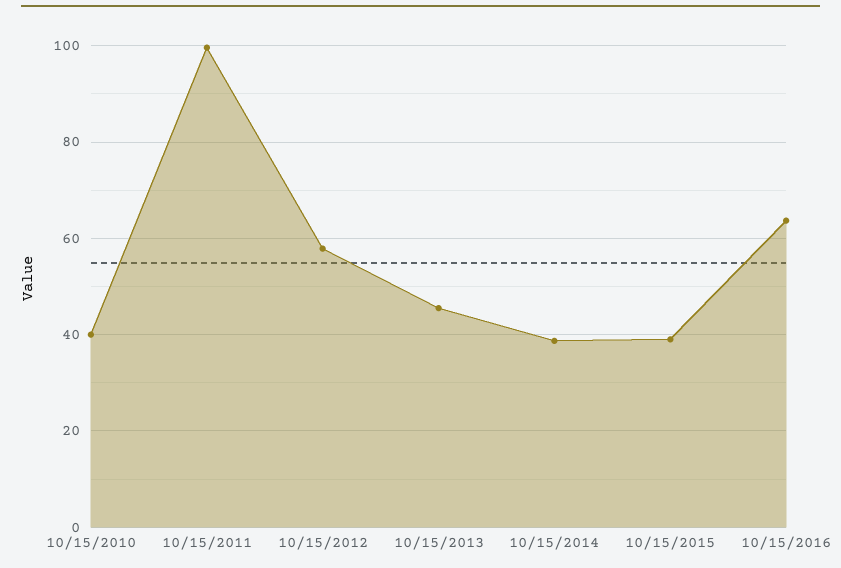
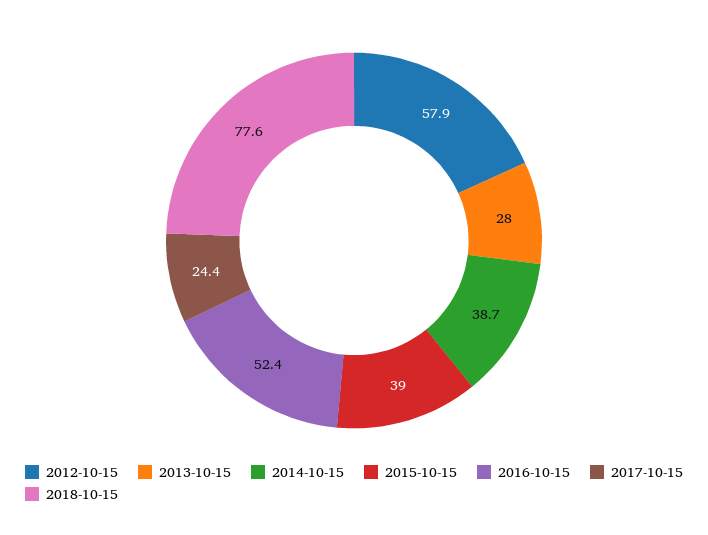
10/15/2010: 40 -> none
10/15/2011: 100 -> none
10/15/2013: 46 -> 28
10/15/2016: 64 -> 52.4
2017-10-15: none -> 24.4
2018-10-15: none -> 77.6

